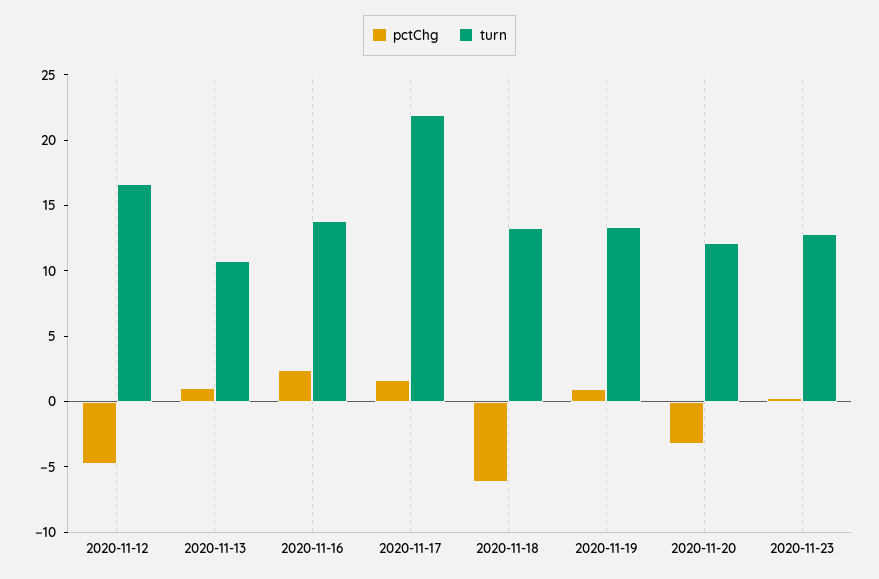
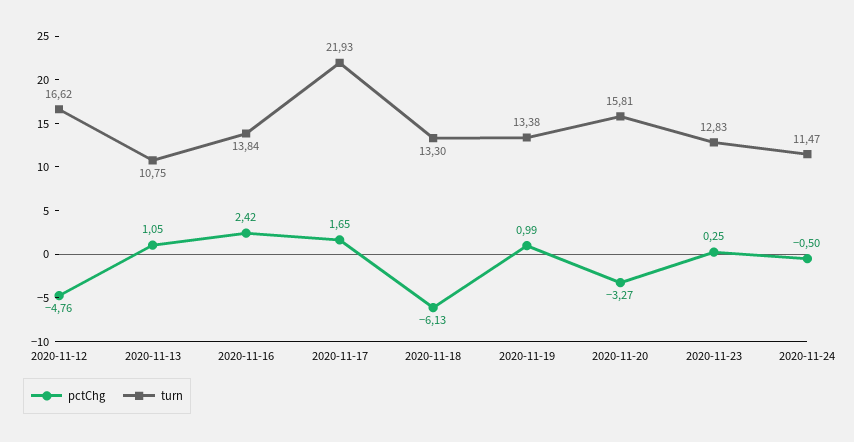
turn, 2020-11-20: 12 -> 15.81
pctChg, 2020-11-24: none -> -0.5
turn, 2020-11-24: none -> 11.47

